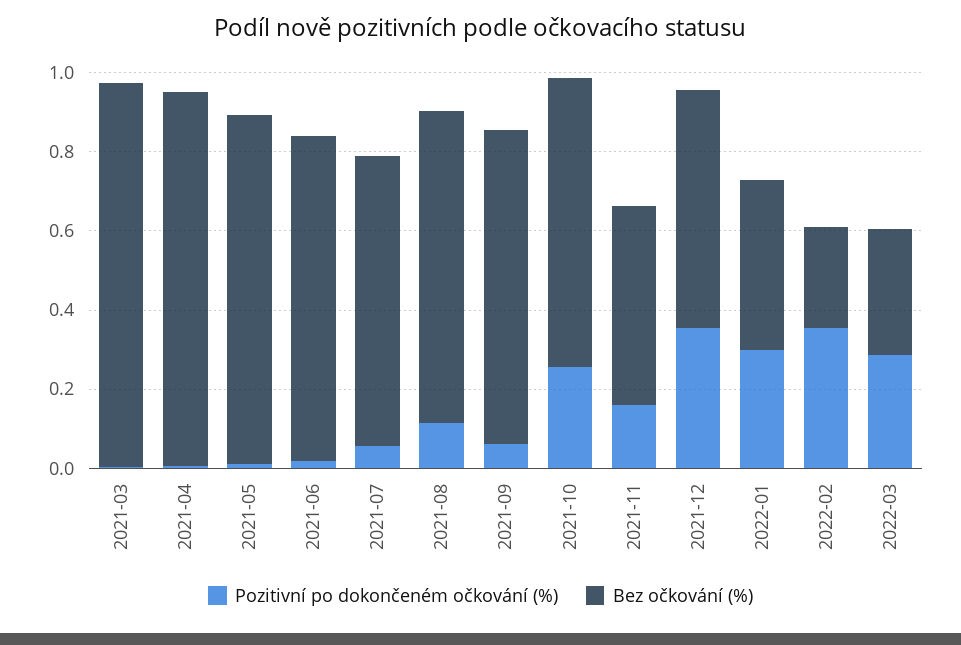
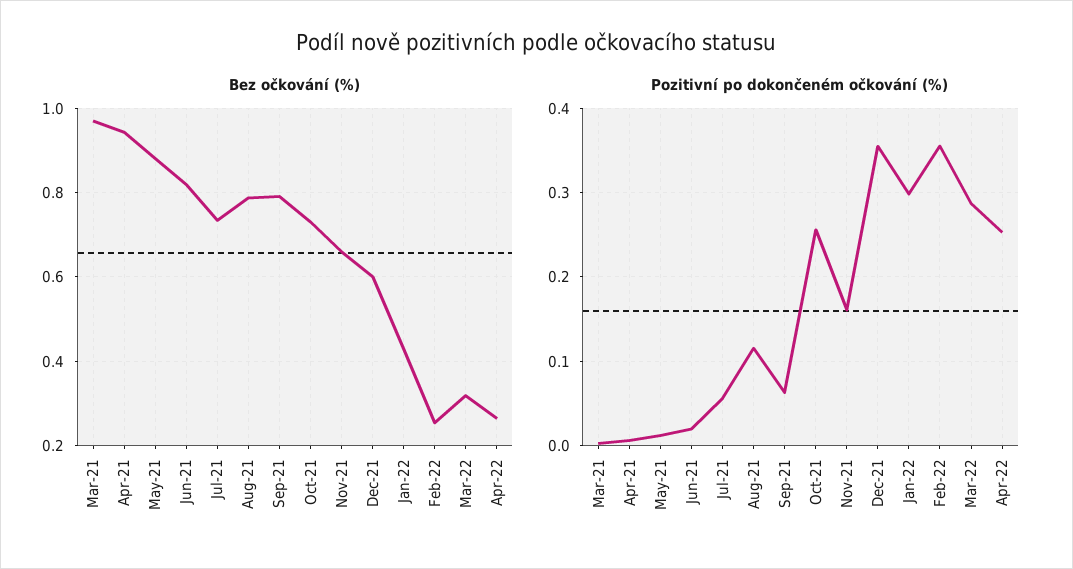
Bez očkování (%), 2021-11: 0.5 -> 0.66
Bez očkování (%), Apr-22: none -> 0.26
Pozitivní po dokončeném očkování (%), Apr-22: none -> 0.25

